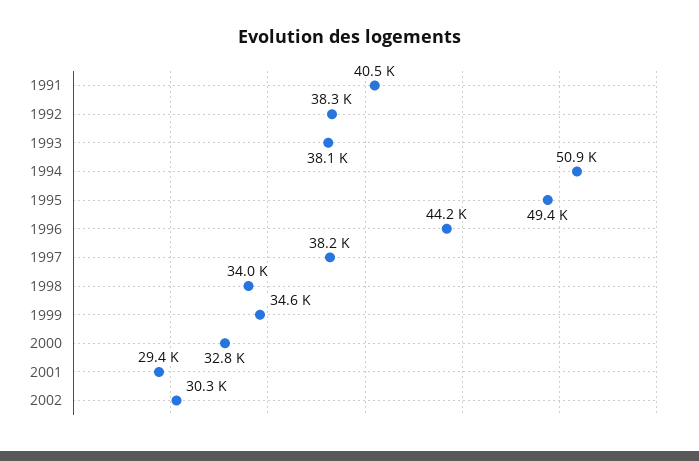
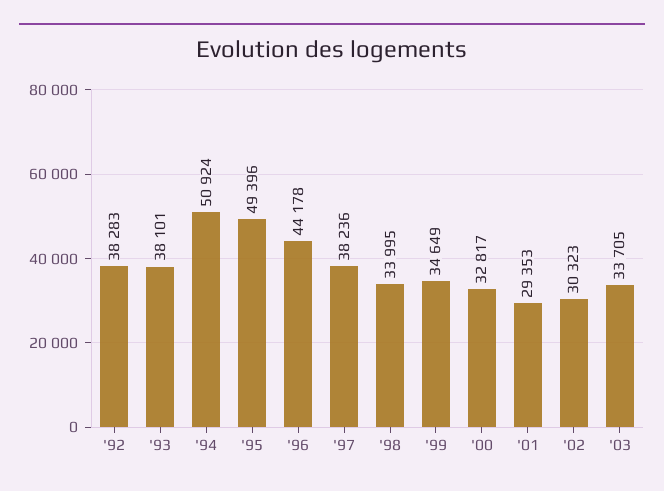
1991: 40500 -> none
'03: none -> 33705

